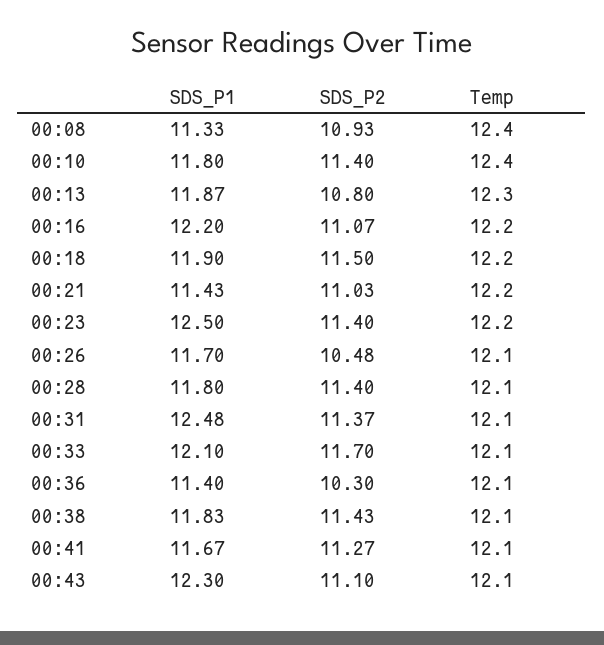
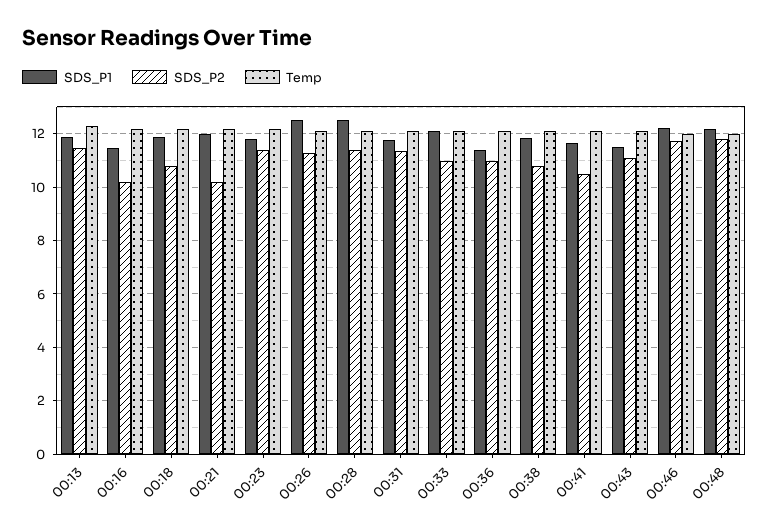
SDS_P1, 00:08: 11.33 -> none
SDS_P2, 00:08: 10.93 -> none
Temp, 00:08: 12.4 -> none
SDS_P1, 00:10: 11.8 -> none
SDS_P2, 00:10: 11.4 -> none
Temp, 00:10: 12.4 -> none
SDS_P2, 00:13: 10.8 -> 11.5
SDS_P1, 00:16: 12.2 -> 11.5
SDS_P2, 00:16: 11.07 -> 10.25
SDS_P2, 00:18: 11.5 -> 10.75
SDS_P1, 00:21: 11.43 -> 12
SDS_P2, 00:21: 11.03 -> 10.25
SDS_P1, 00:23: 12.5 -> 11.75
SDS_P1, 00:26: 11.7 -> 12.5
SDS_P2, 00:26: 10.48 -> 11.25
SDS_P1, 00:28: 11.8 -> 12.5
SDS_P1, 00:31: 12.48 -> 11.75
SDS_P2, 00:33: 11.7 -> 11
SDS_P2, 00:36: 10.3 -> 11
SDS_P2, 00:38: 11.43 -> 10.75
SDS_P2, 00:41: 11.27 -> 10.5
SDS_P1, 00:43: 12.3 -> 11.5
SDS_P1, 00:46: none -> 12.25
SDS_P2, 00:46: none -> 11.75
Temp, 00:46: none -> 12
SDS_P1, 00:48: none -> 12.25
SDS_P2, 00:48: none -> 11.75
Temp, 00:48: none -> 12

